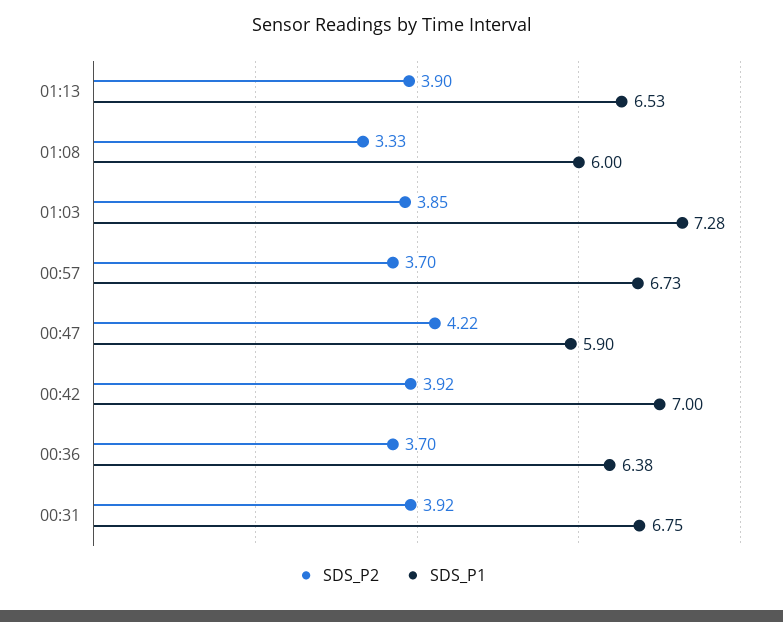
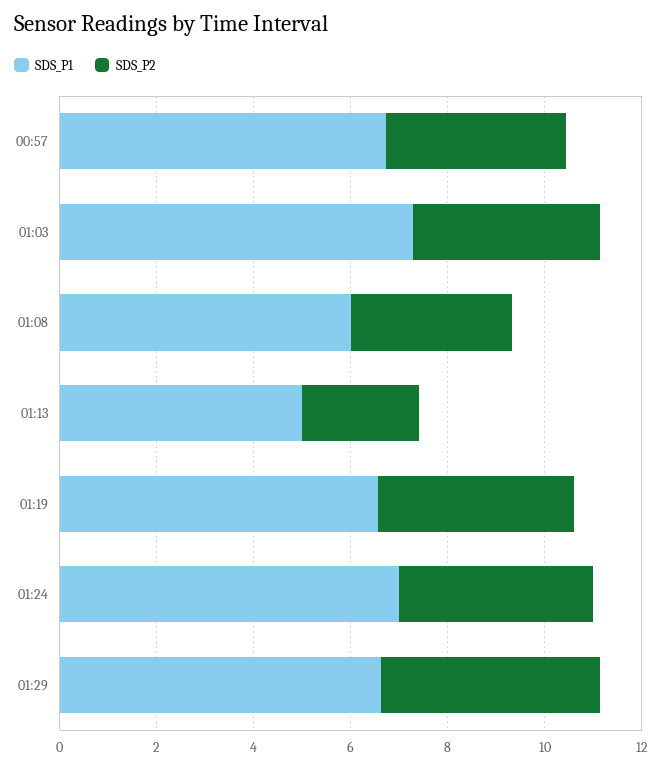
SDS_P2, 01:13: 3.9 -> 2.5
SDS_P1, 01:13: 6.53 -> 5
SDS_P2, 00:47: 4.22 -> none
SDS_P1, 00:47: 5.9 -> none
SDS_P2, 00:42: 3.92 -> none
SDS_P1, 00:42: 7 -> none
SDS_P2, 00:36: 3.7 -> none
SDS_P1, 00:36: 6.38 -> none
SDS_P2, 00:31: 3.92 -> none
SDS_P1, 00:31: 6.75 -> none
SDS_P1, 01:19: none -> 6.5
SDS_P2, 01:19: none -> 4
SDS_P1, 01:24: none -> 7
SDS_P2, 01:24: none -> 4
SDS_P1, 01:29: none -> 6.5
SDS_P2, 01:29: none -> 4.5

